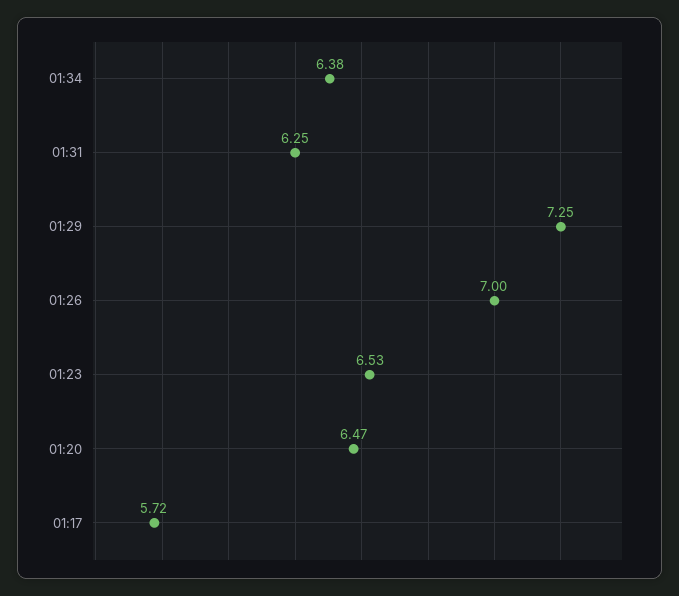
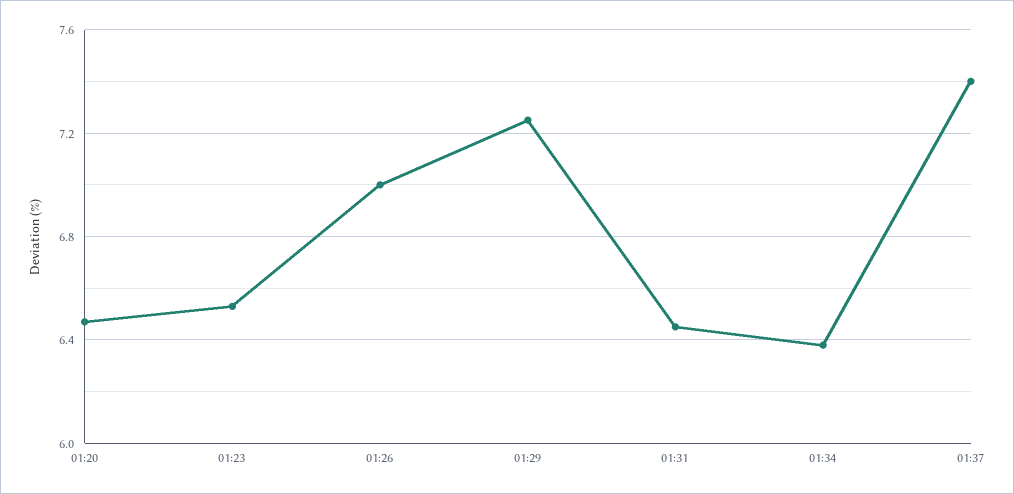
01:31: 6.25 -> 6.45
01:17: 5.72 -> none
01:37: none -> 7.4

